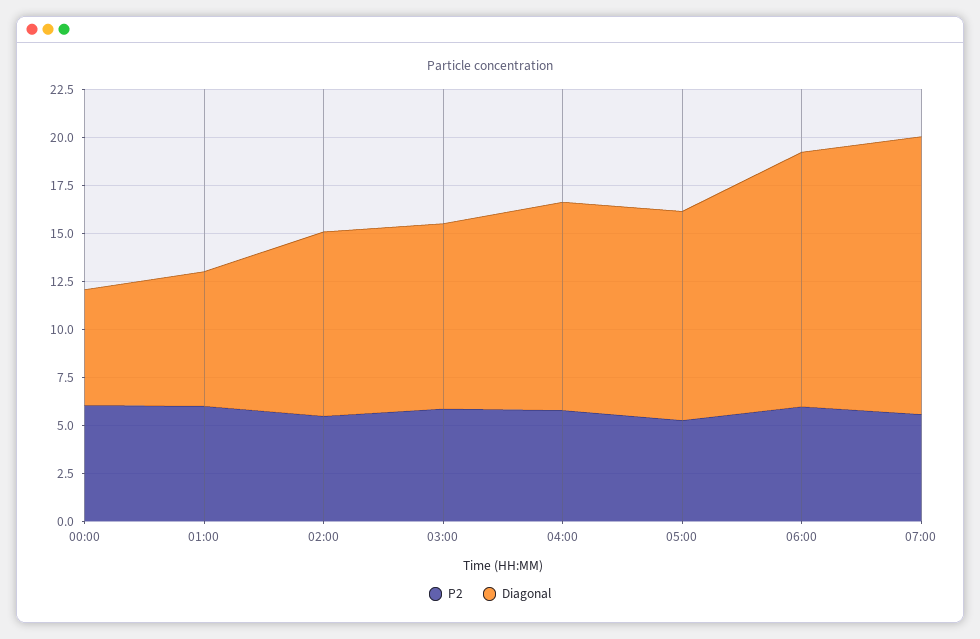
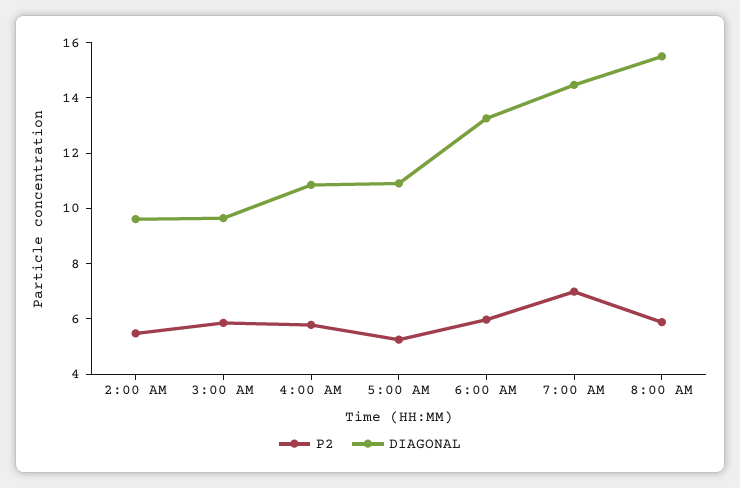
P2, 00:00: 6 -> none
Diagonal, 00:00: 6 -> none
P2, 01:00: 6 -> none
Diagonal, 01:00: 7 -> none
P2, 07:00: 5.5 -> 7
P2, 8:00 AM: none -> 6
Diagonal, 8:00 AM: none -> 15.5

